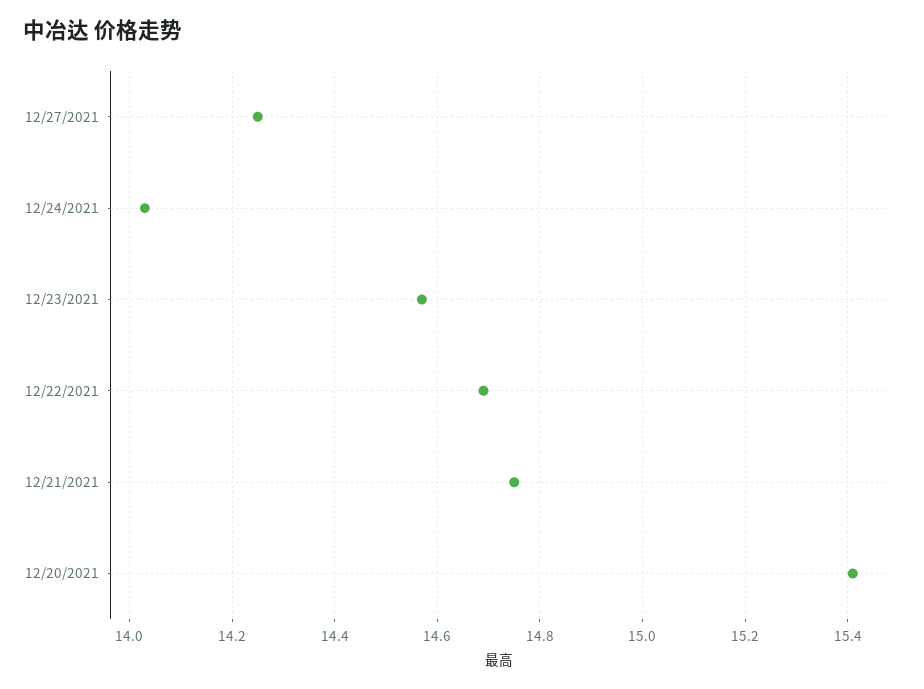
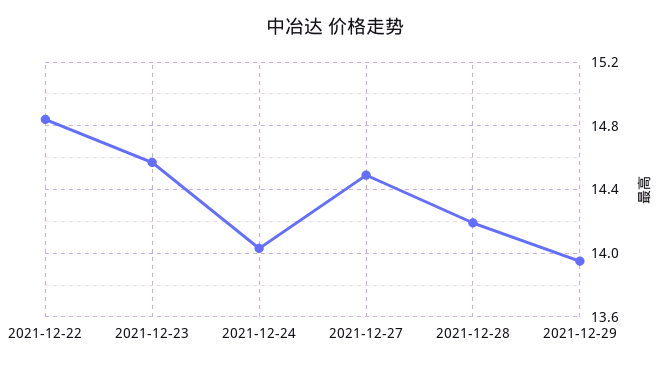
12/27/2021: 14.25 -> 14.5
12/22/2021: 14.7 -> 14.85
12/21/2021: 14.75 -> none
12/20/2021: 15.4 -> none
2021-12-28: none -> 14.2
2021-12-29: none -> 13.95

